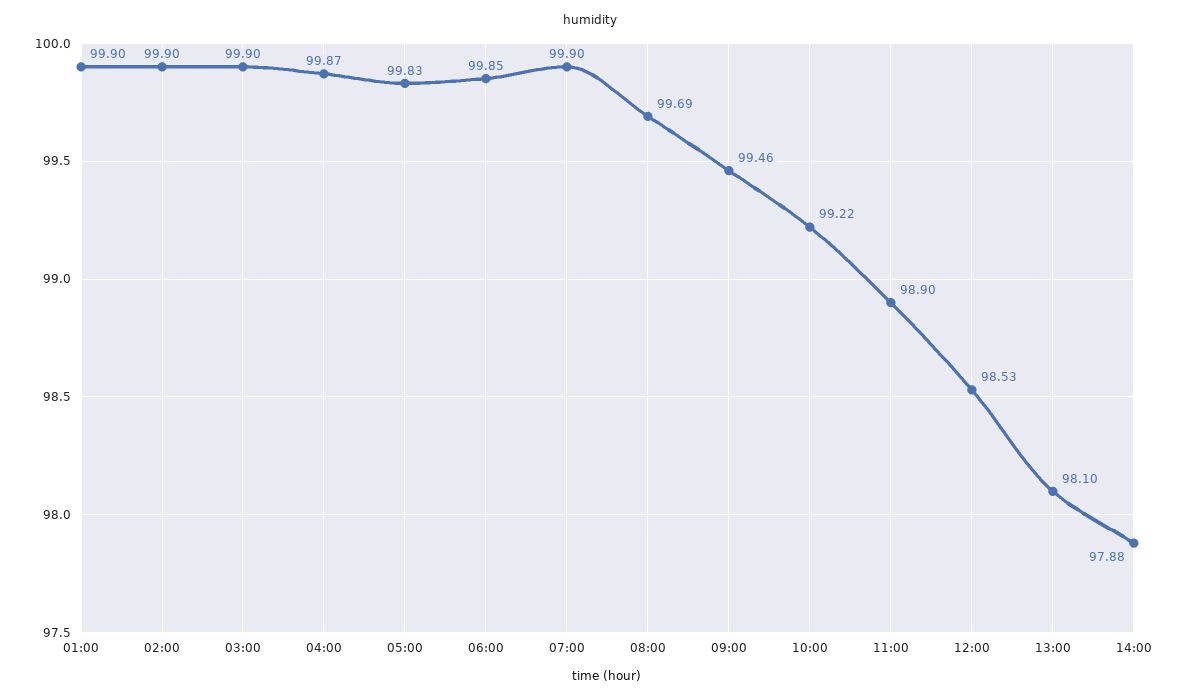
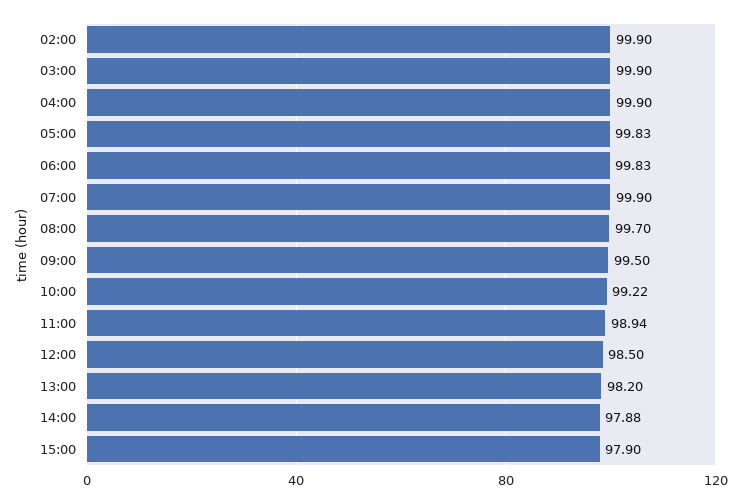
01:00: 99.9 -> none
04:00: 99.87 -> 99.9
06:00: 99.85 -> 99.83
08:00: 99.69 -> 99.7
09:00: 99.46 -> 99.5
11:00: 98.9 -> 98.94
12:00: 98.53 -> 98.5
13:00: 98.1 -> 98.2
15:00: none -> 97.9

